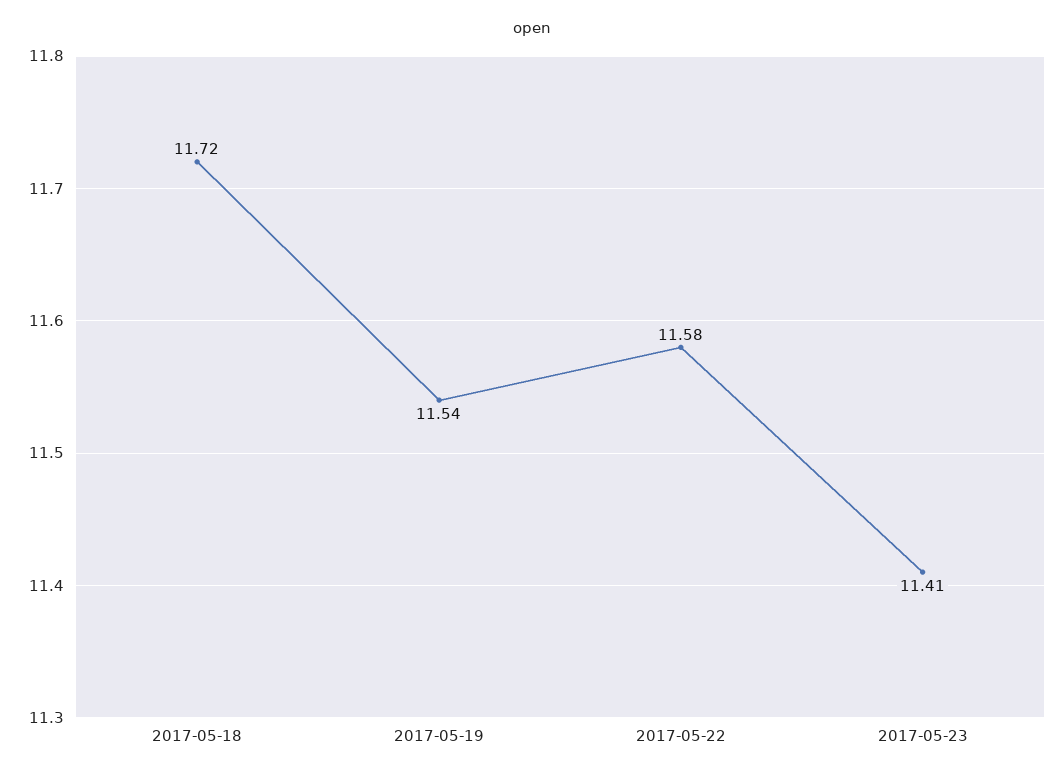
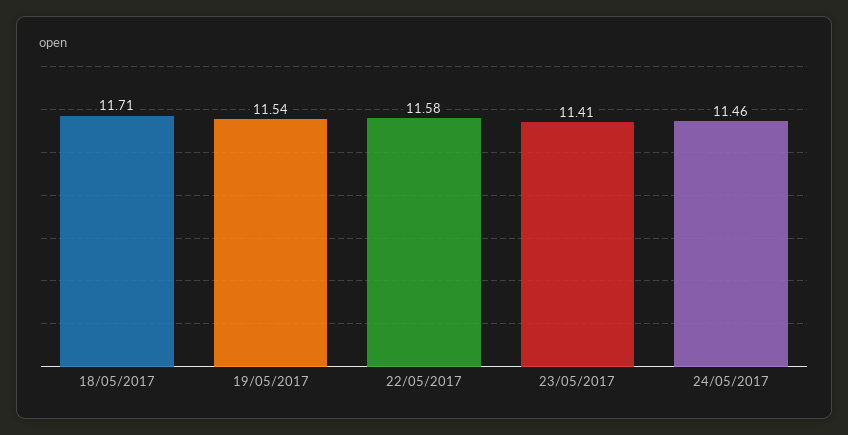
2017-05-18: 11.72 -> 11.71
24/05/2017: none -> 11.46

